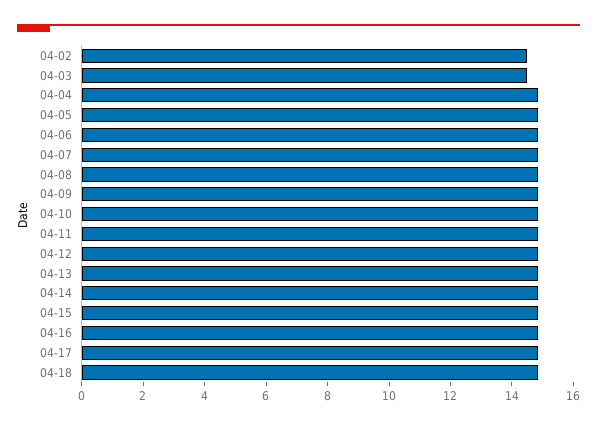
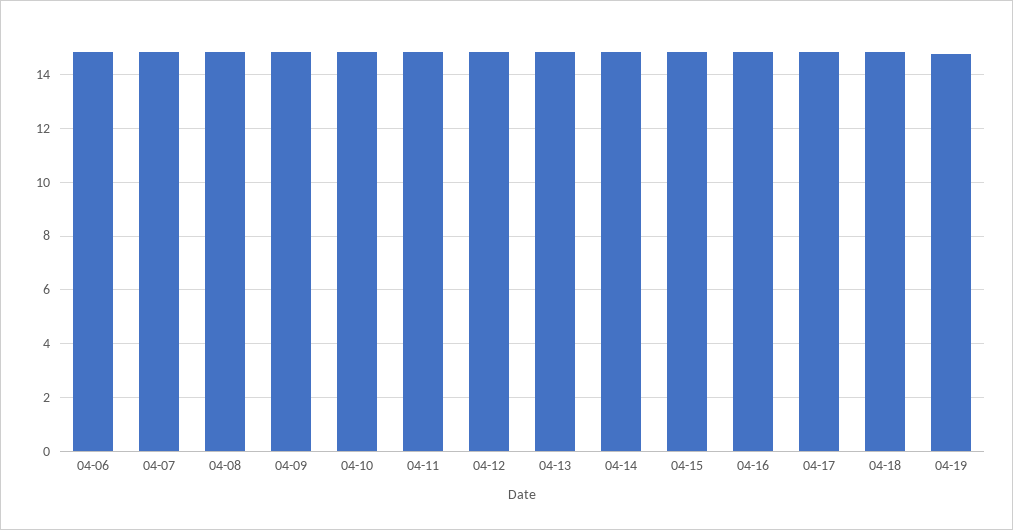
04-02: 14.5 -> none
04-03: 14.5 -> none
04-04: 15 -> none
04-05: 15 -> none
04-19: none -> 14.75

